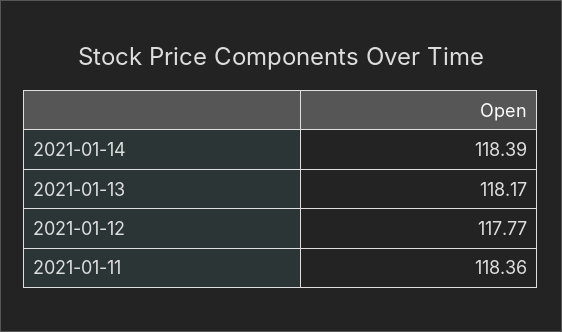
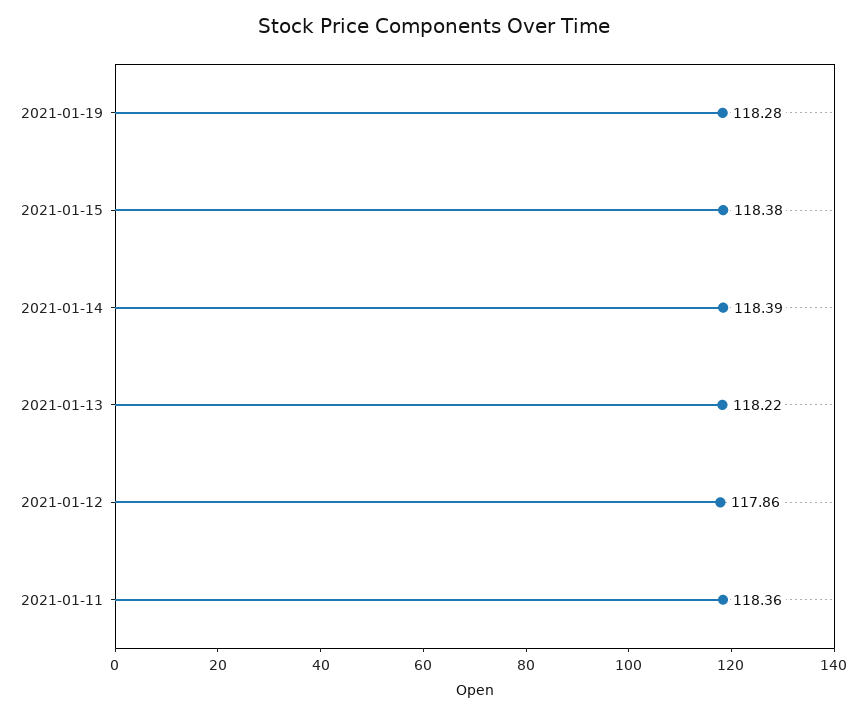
2021-01-13: 118.17 -> 118.22
2021-01-12: 117.77 -> 117.86
2021-01-19: none -> 118.28
2021-01-15: none -> 118.38

